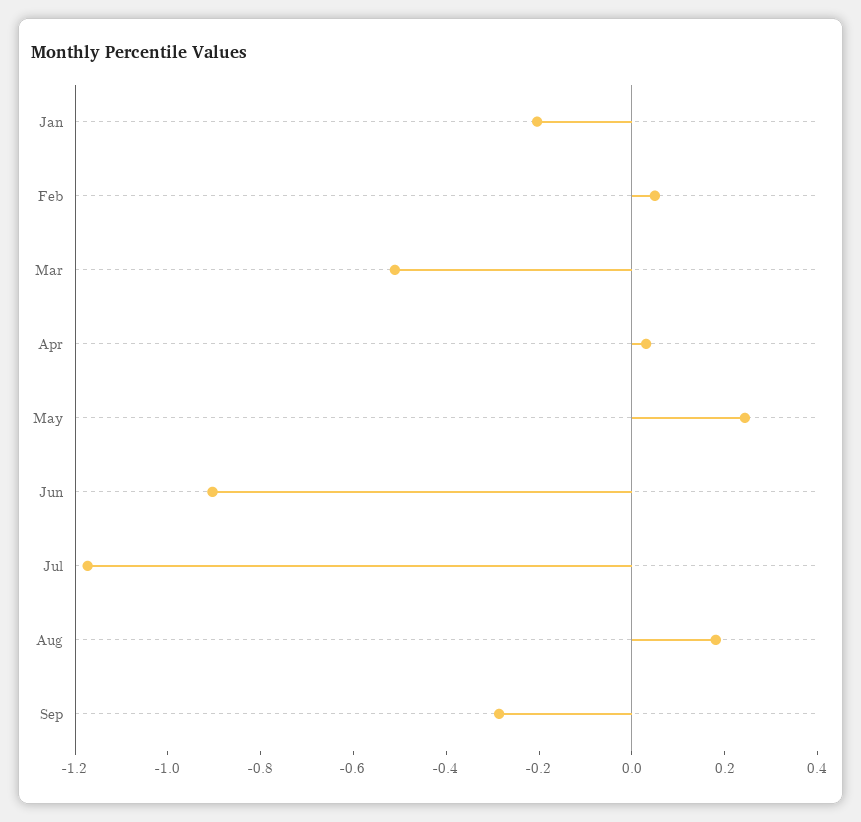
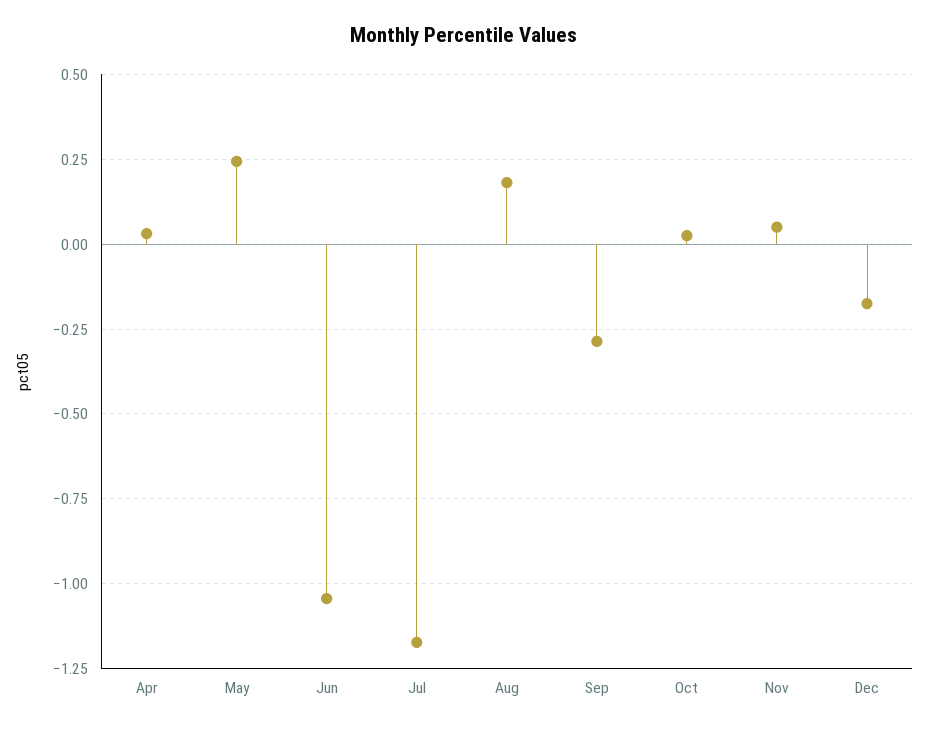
Jan: -0.2 -> none
Feb: 0.05 -> none
Mar: -0.5 -> none
Jun: -0.9 -> -1.05
Oct: none -> 0.025
Nov: none -> 0.05
Dec: none -> -0.175

